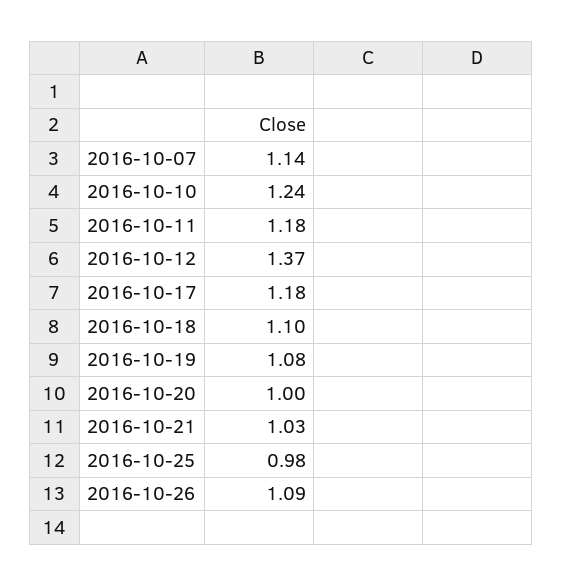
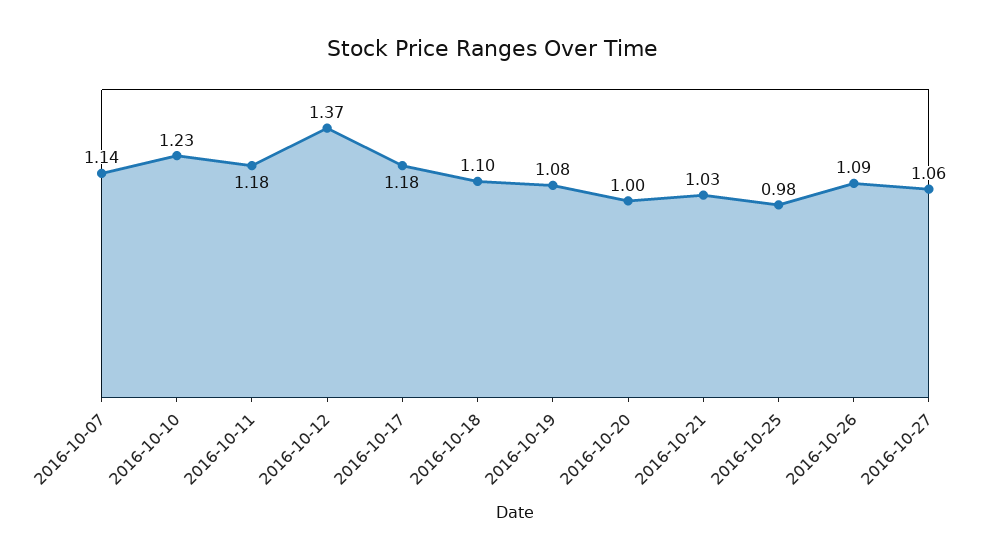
2016-10-10: 1.24 -> 1.23
2016-10-27: none -> 1.06

